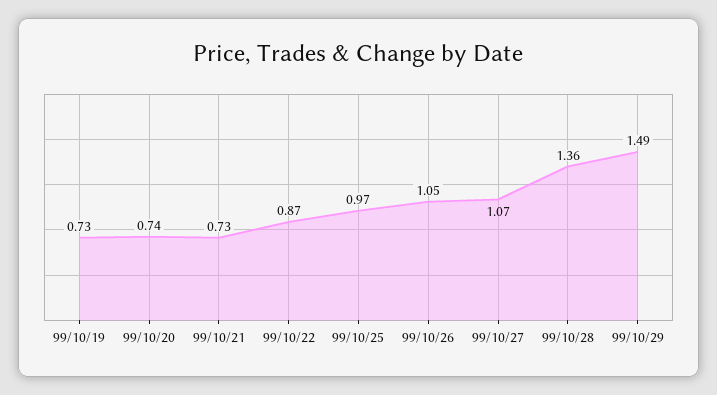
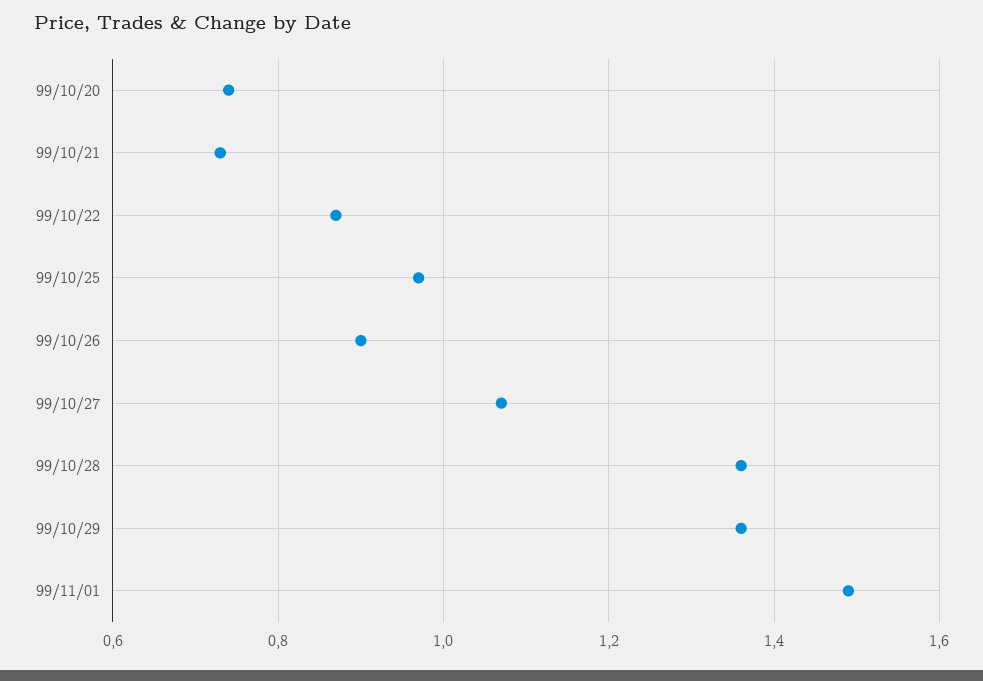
99/10/19: 0.73 -> none
99/10/26: 1.05 -> 0.9
99/10/29: 1.49 -> 1.35
99/11/01: none -> 1.5

